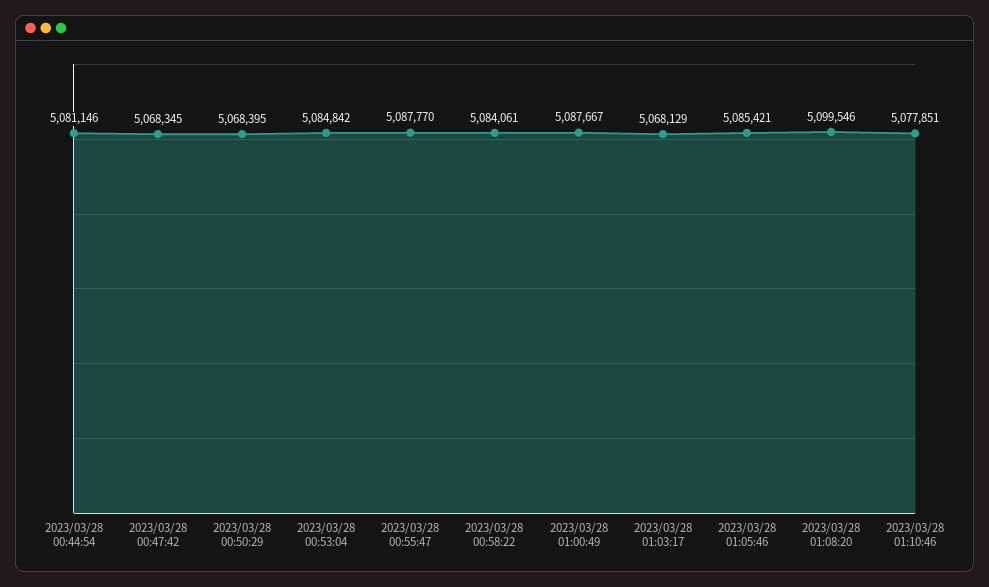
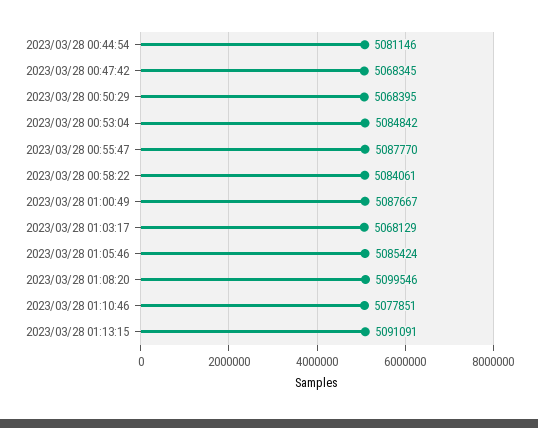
2023/03/28 01:05:46: 5085421 -> 5085424
2023/03/28 01:13:15: none -> 5091091

